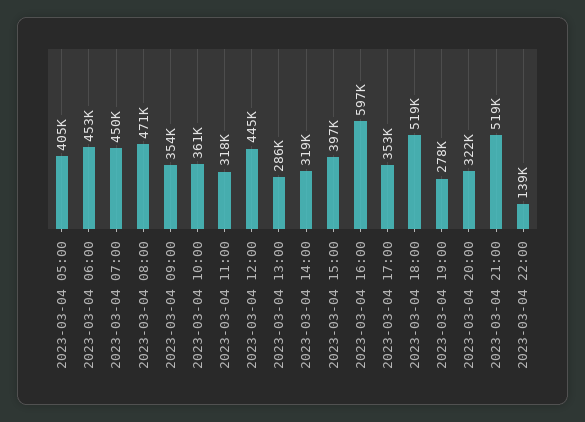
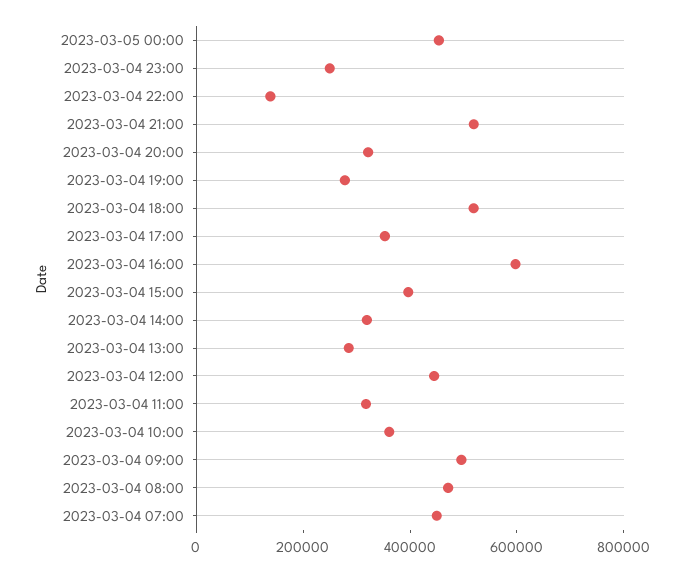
2023-03-04 05:00: 405000 -> none
2023-03-04 06:00: 453000 -> none
2023-03-04 09:00: 354000 -> 500000
2023-03-05 00:00: none -> 450000
2023-03-04 23:00: none -> 250000

